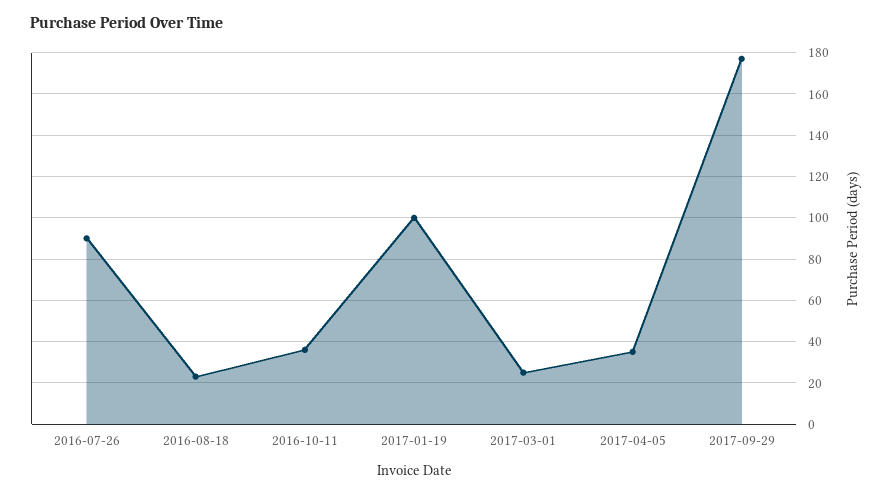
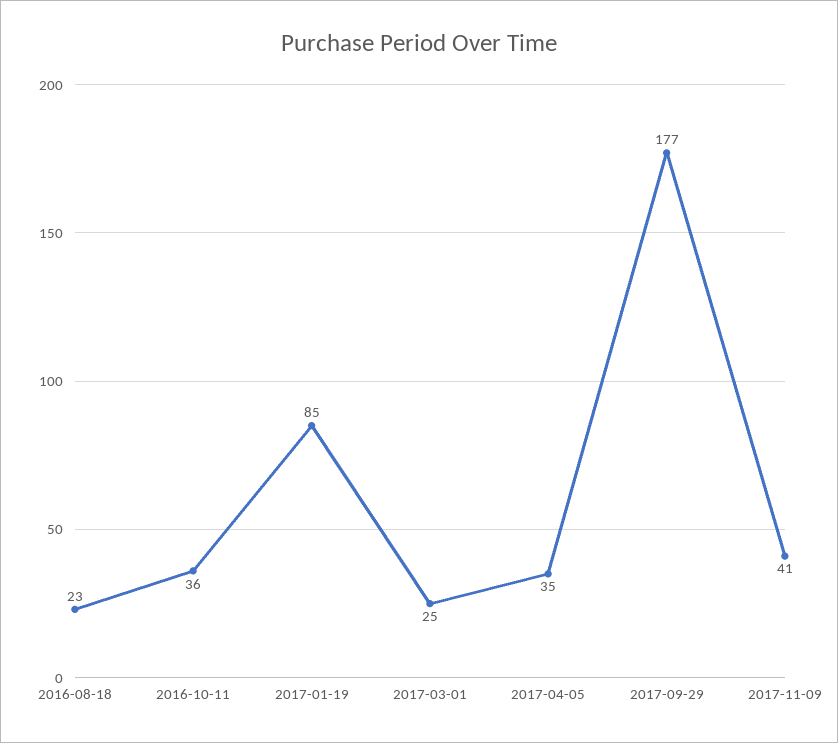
2016-07-26: 90 -> none
2017-01-19: 100 -> 85
2017-11-09: none -> 41

